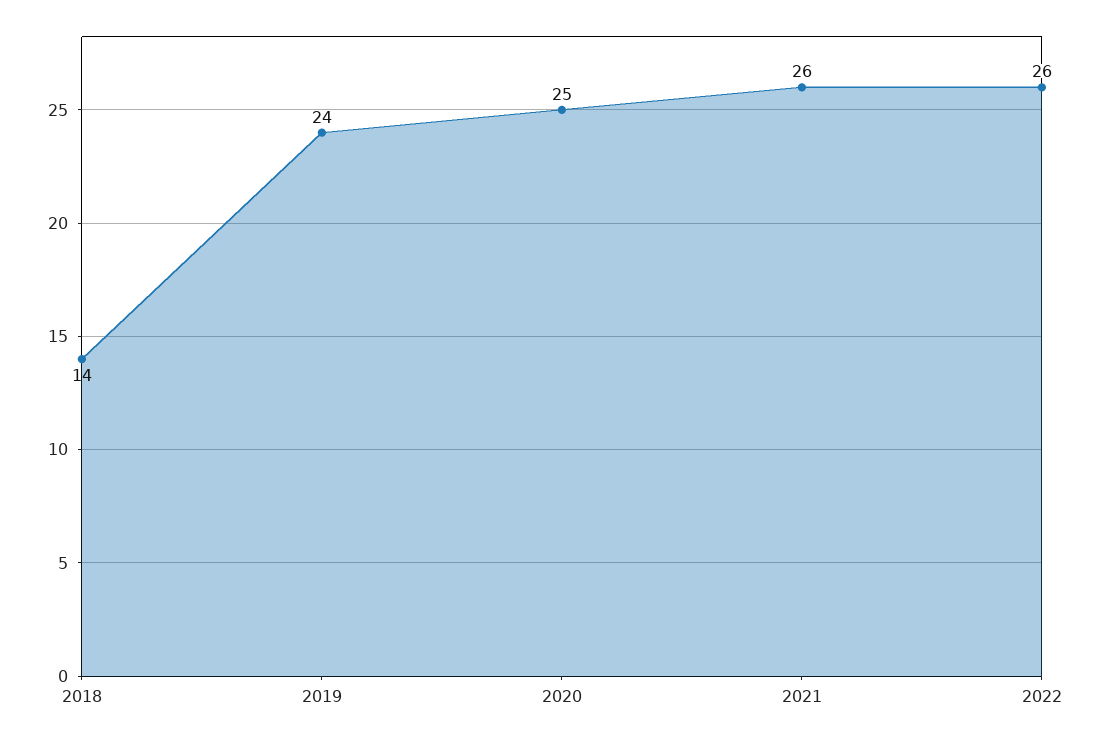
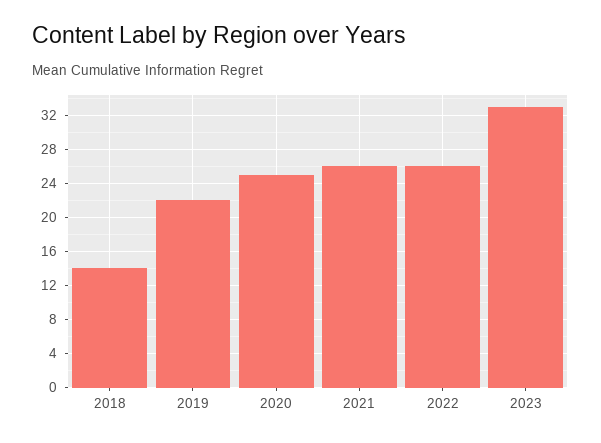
2019: 24 -> 22
2023: none -> 33

